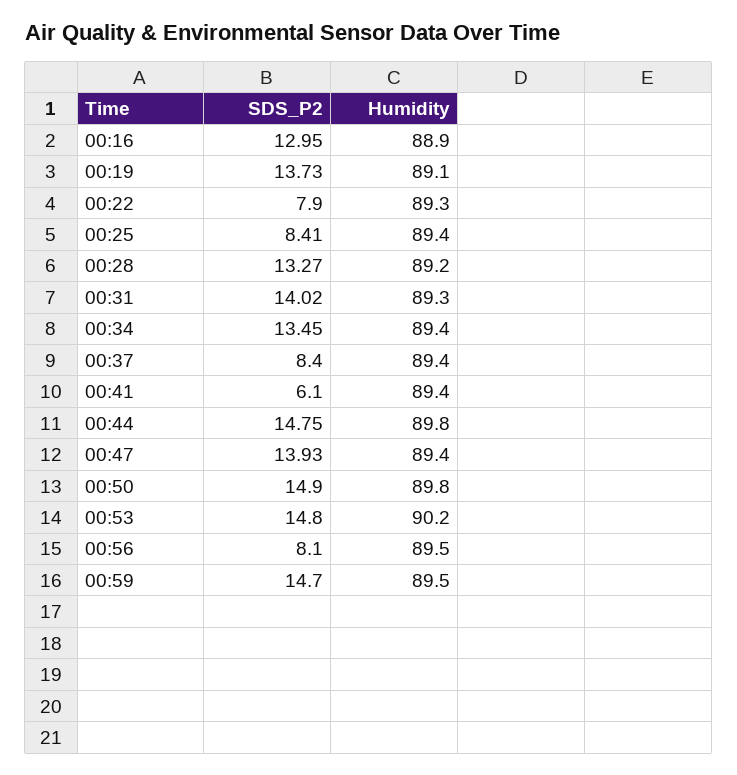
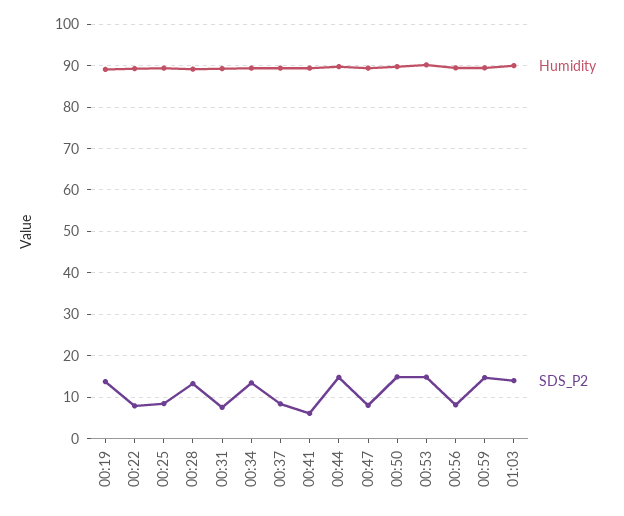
SDS_P2, 00:16: 12.95 -> none
Humidity, 00:16: 88.9 -> none
SDS_P2, 00:31: 14.02 -> 8
SDS_P2, 00:47: 13.93 -> 8
Humidity, 01:03: none -> 90
SDS_P2, 01:03: none -> 14

